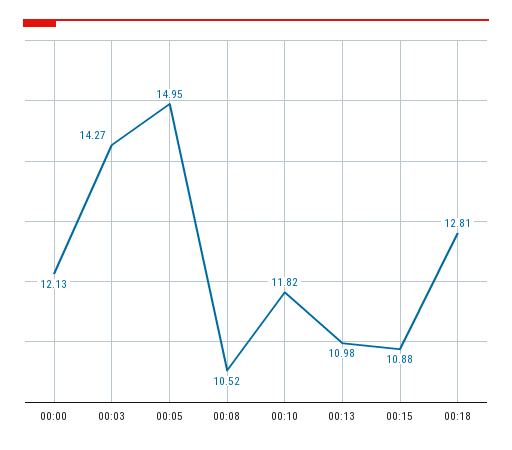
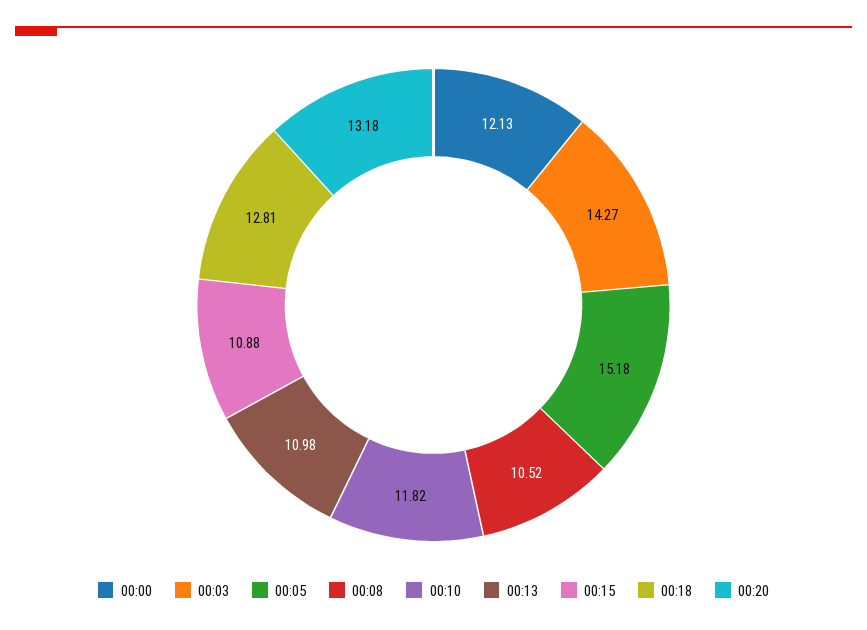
00:05: 14.95 -> 15.18
00:20: none -> 13.18

